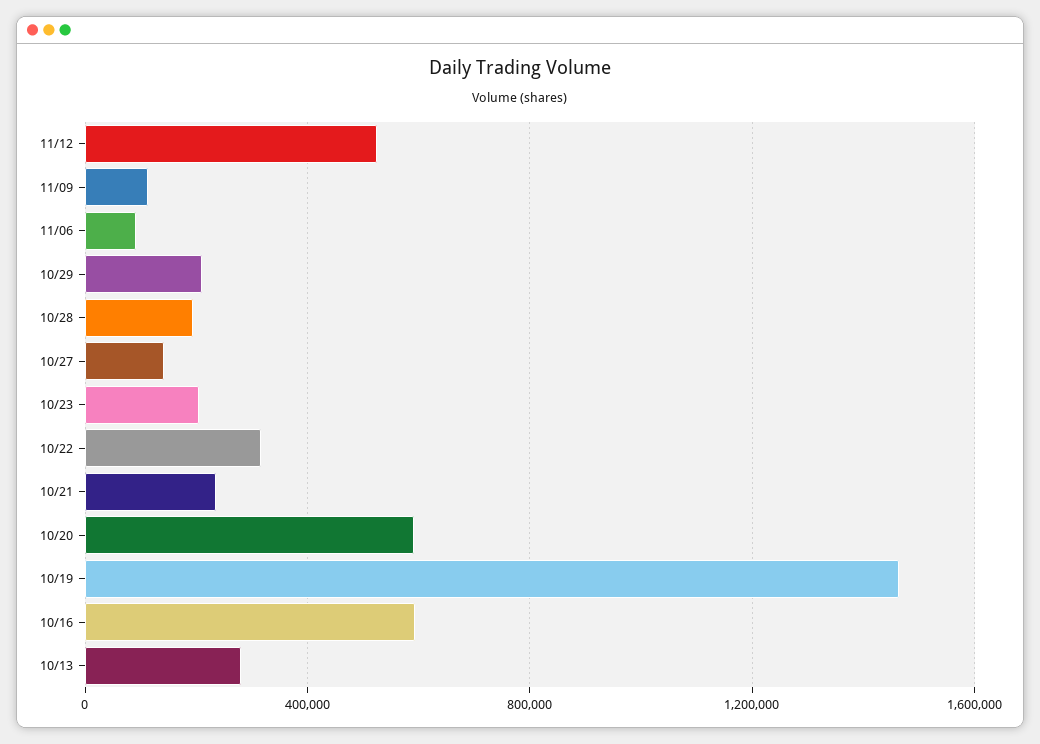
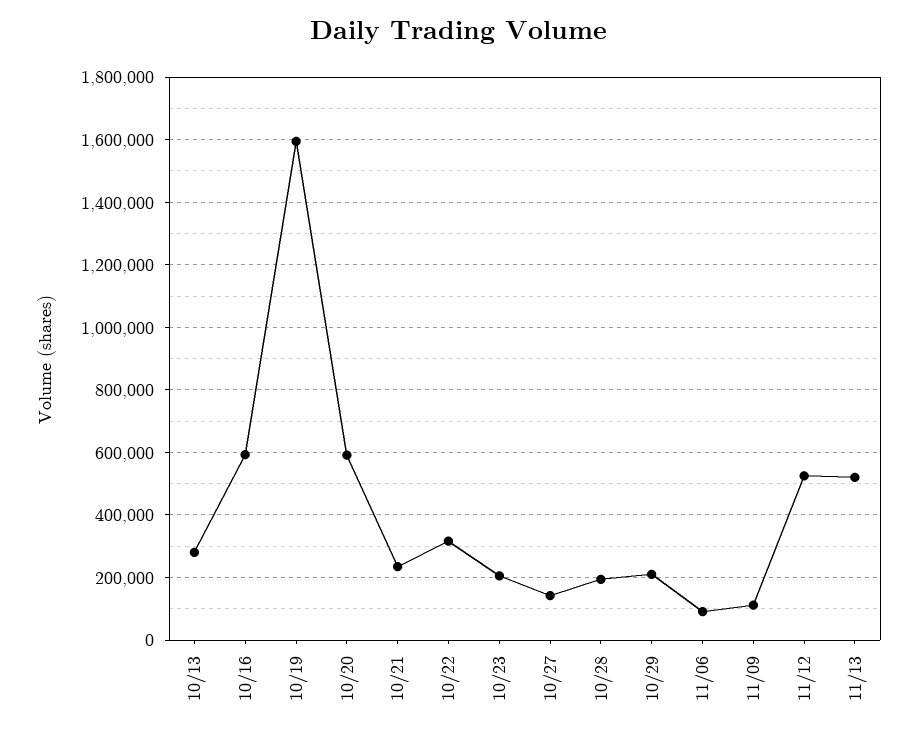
10/19: 1450000 -> 1600000
11/13: none -> 520000

